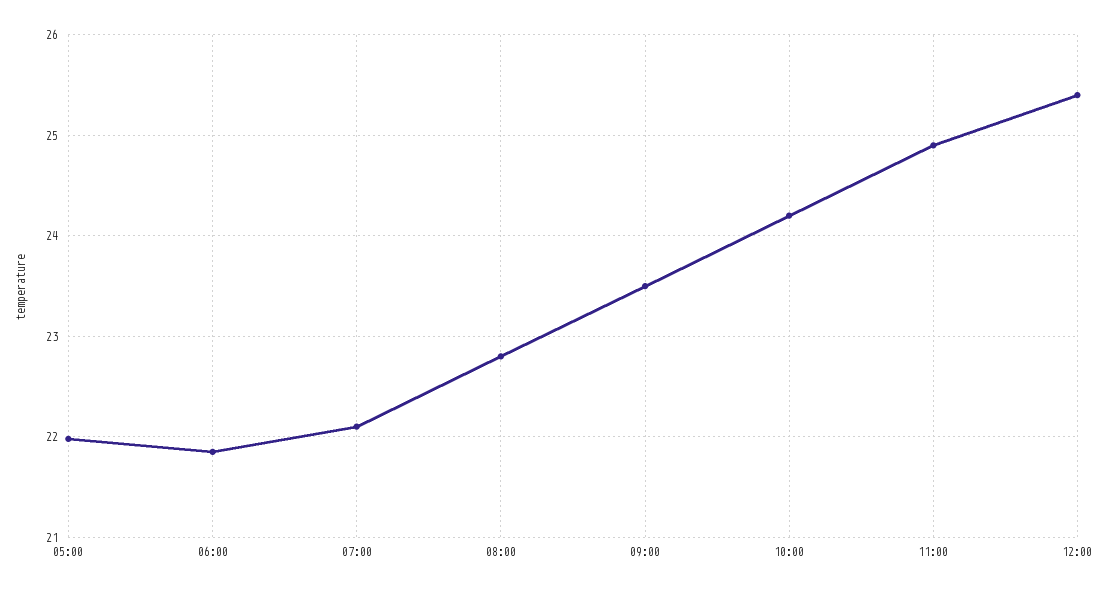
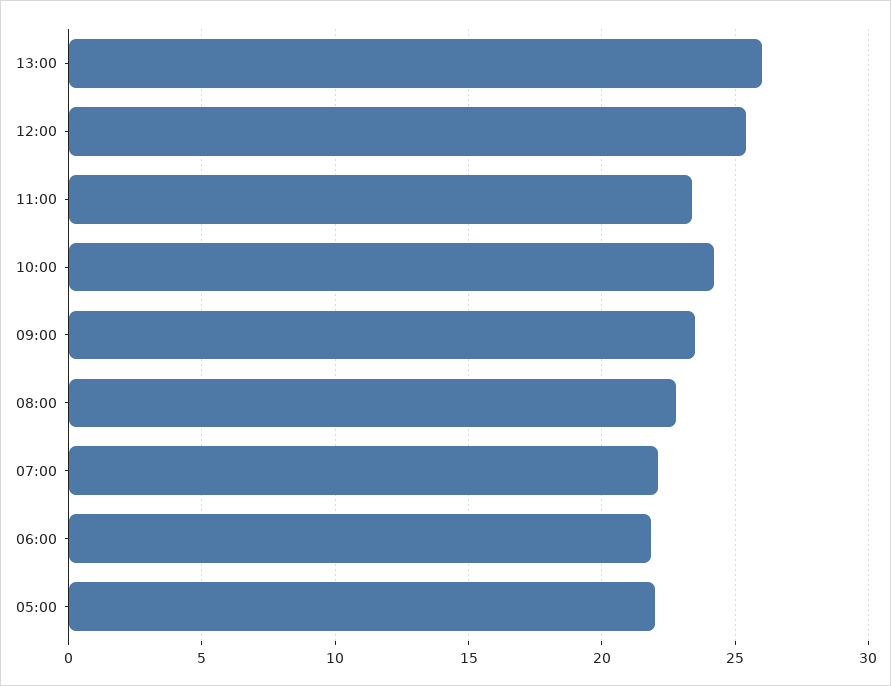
11:00: 24.9 -> 23.5
13:00: none -> 26

